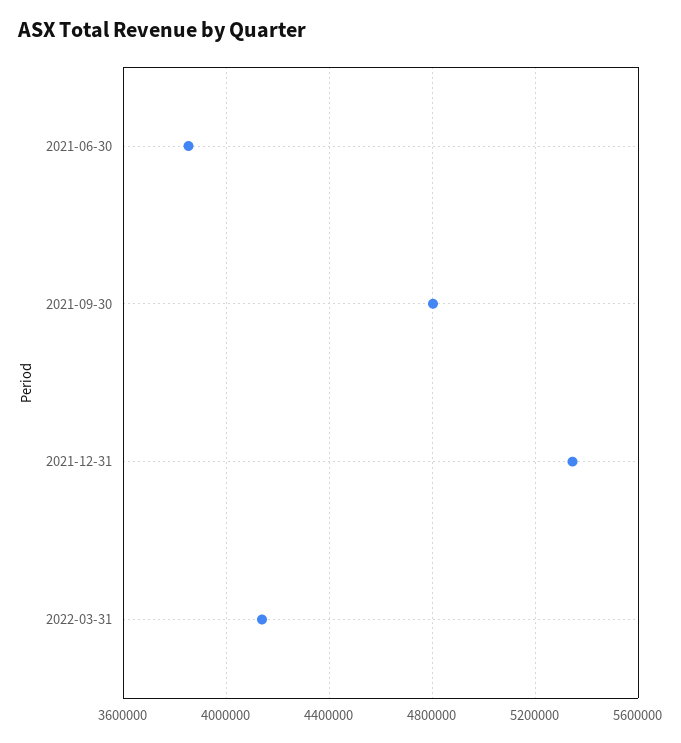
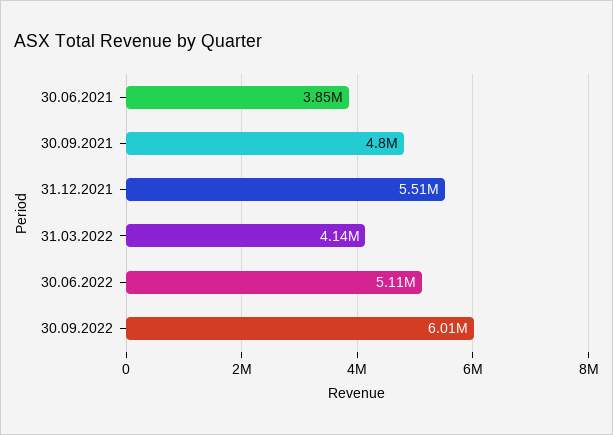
2021-12-31: 5350000 -> 5510000
30.06.2022: none -> 5110000
30.09.2022: none -> 6010000

